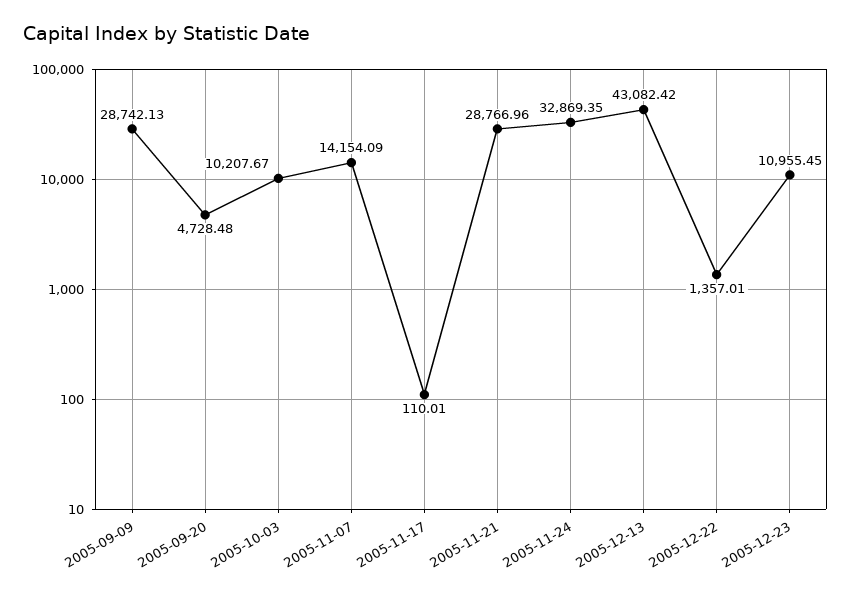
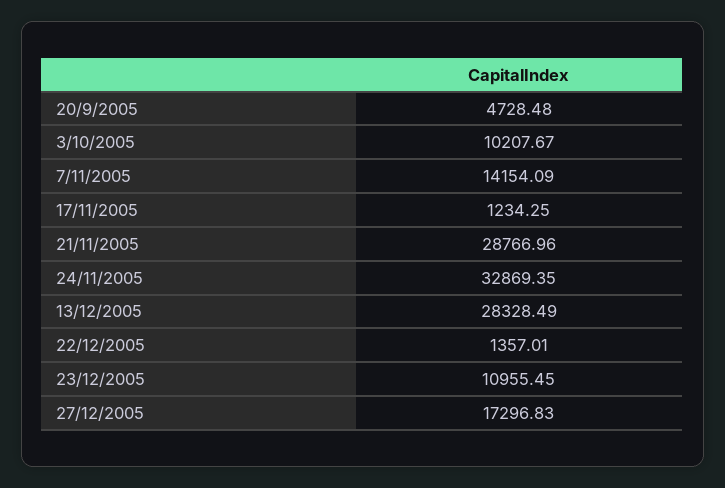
2005-09-09: 28742.13 -> none
2005-11-17: 110.01 -> 1234.25
2005-12-13: 43082.42 -> 28328.49
27/12/2005: none -> 17296.83

